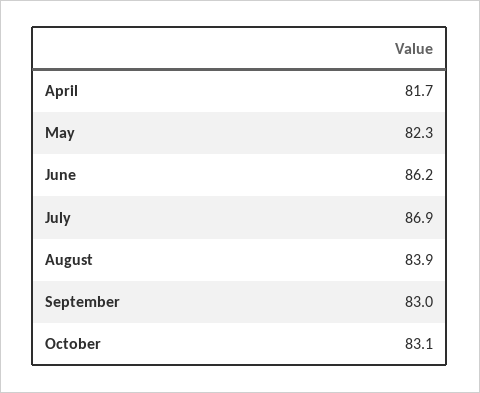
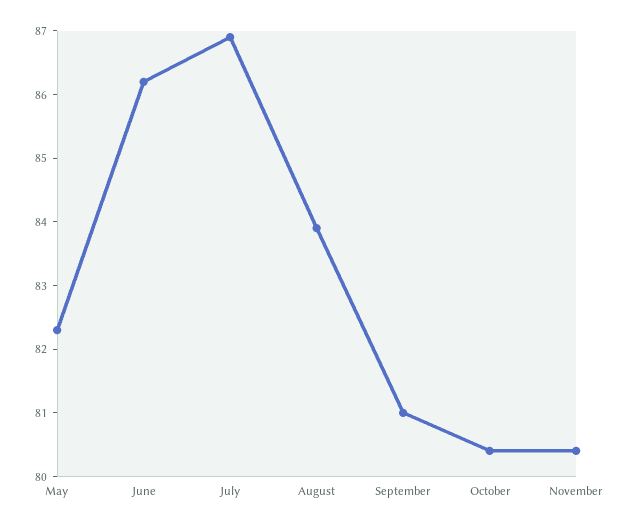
April: 81.7 -> none
September: 83 -> 81
October: 83.1 -> 80.5
November: none -> 80.5

